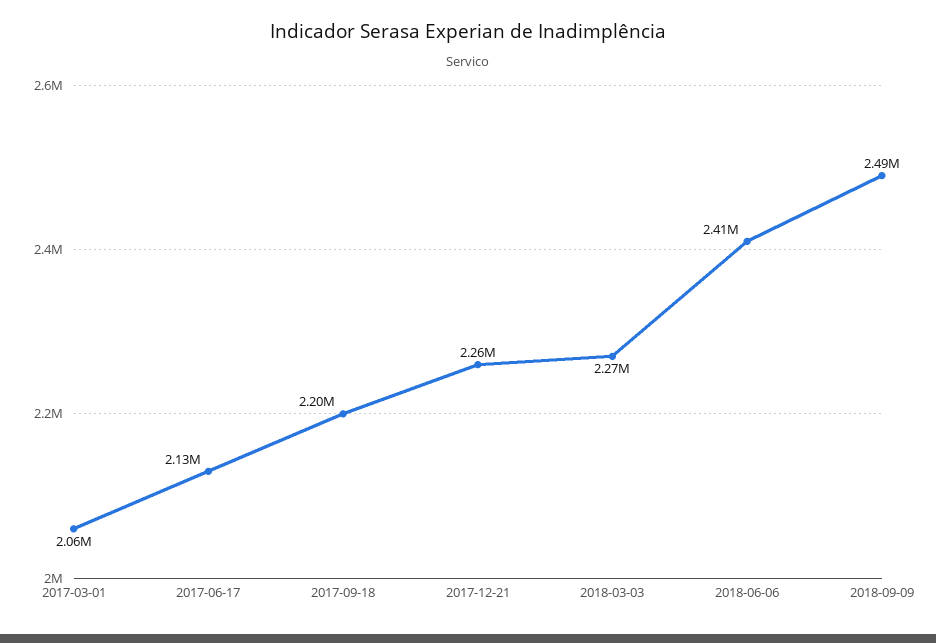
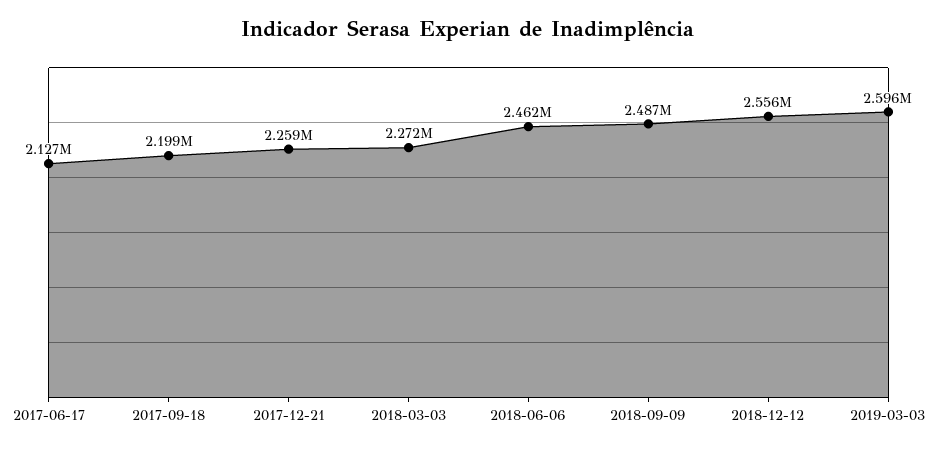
2017-03-01: 2060000 -> none
2018-06-06: 2410000 -> 2462000
2018-12-12: none -> 2556000
2019-03-03: none -> 2596000

